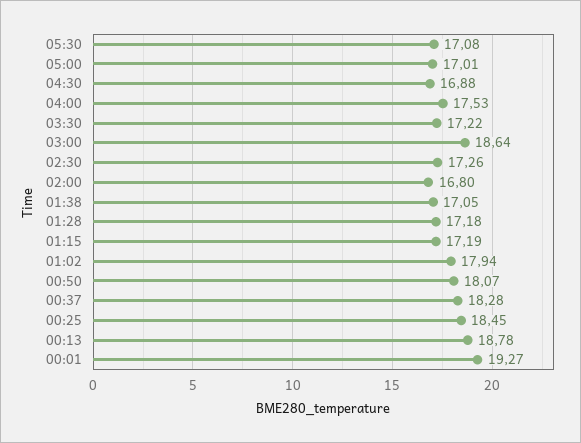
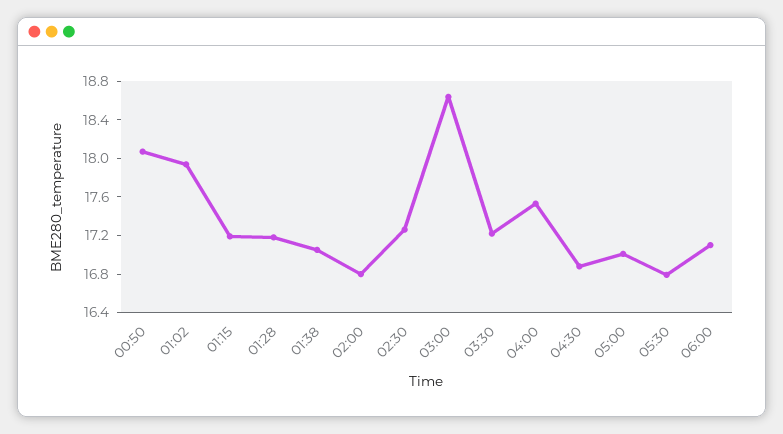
05:30: 17.08 -> 16.8
00:37: 18.28 -> none
00:25: 18.45 -> none
00:13: 18.78 -> none
00:01: 19.27 -> none
06:00: none -> 17.1

